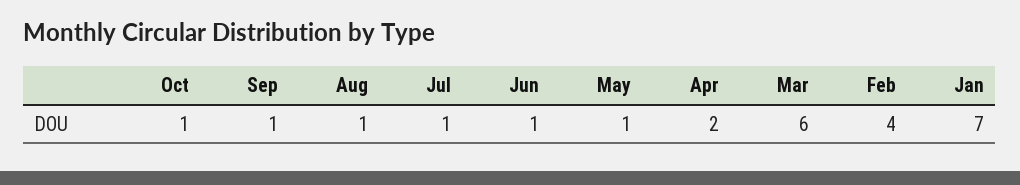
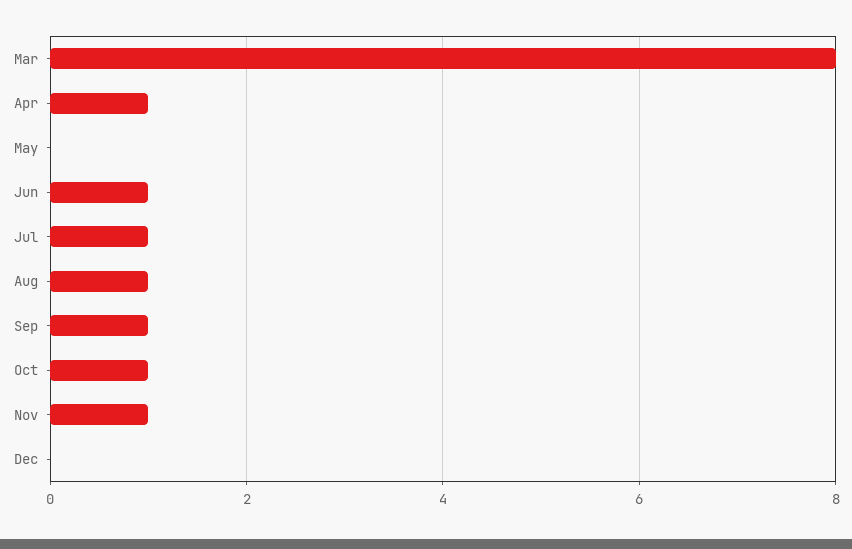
May: 1 -> 0
Apr: 2 -> 1
Mar: 6 -> 8
Feb: 4 -> none
Jan: 7 -> none
Nov: none -> 1
Dec: none -> 0

